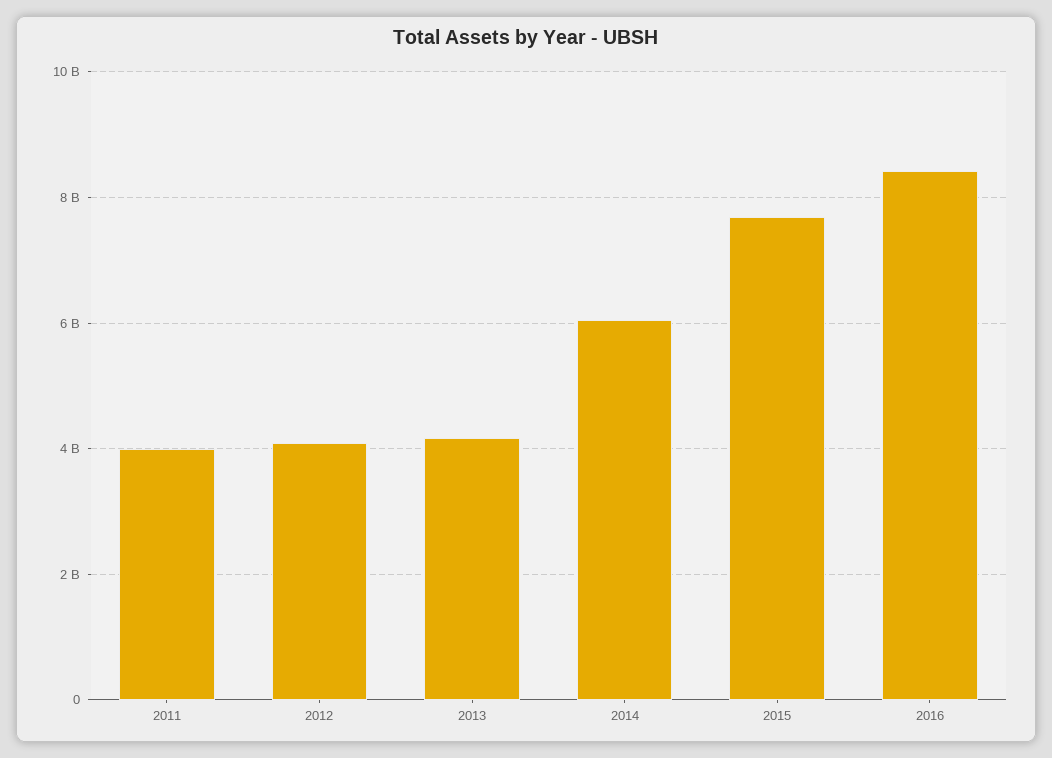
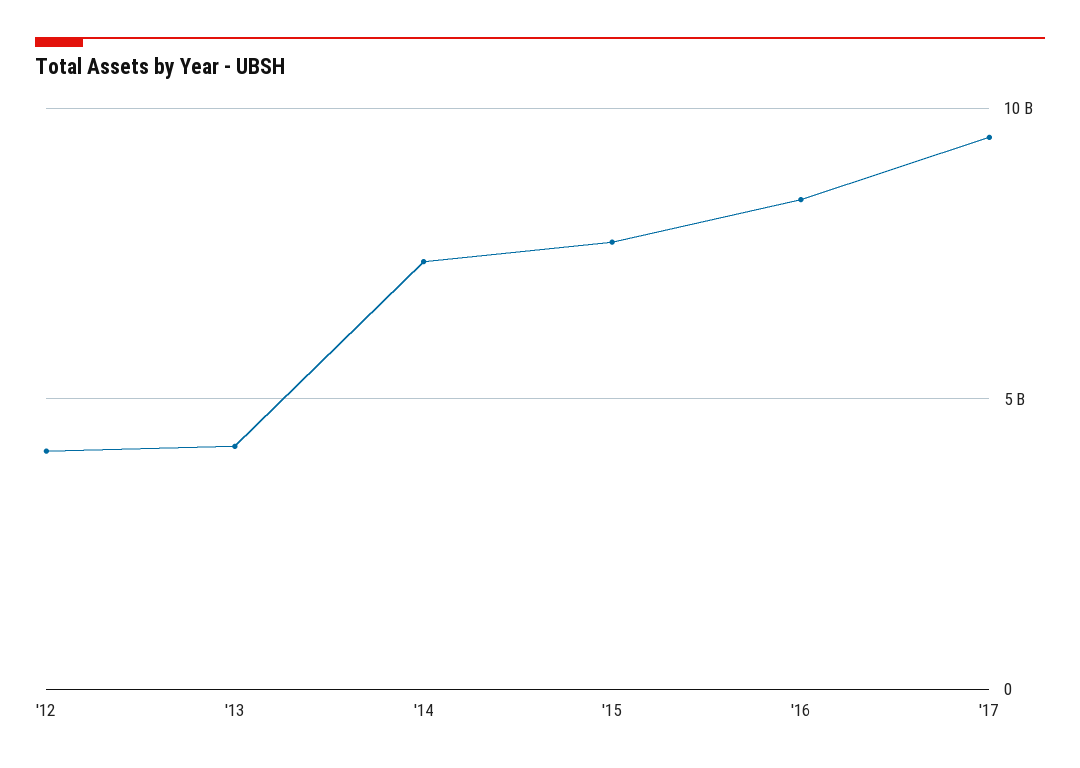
2011: 4000000000 -> none
2014: 6000000000 -> 7500000000
'17: none -> 9500000000

